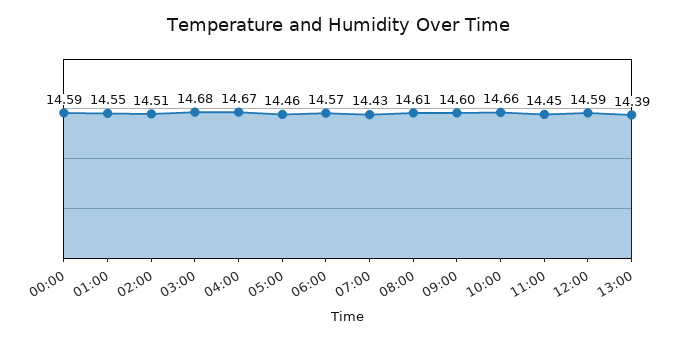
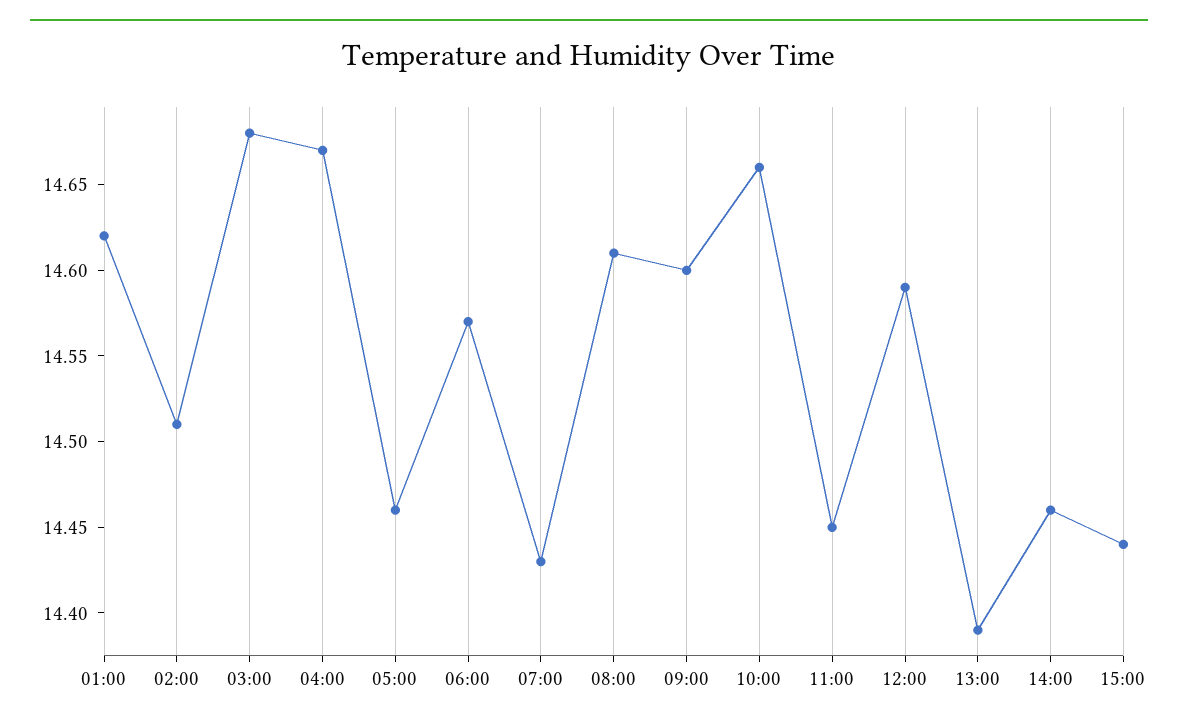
00:00: 14.59 -> none
01:00: 14.55 -> 14.62
14:00: none -> 14.46
15:00: none -> 14.44

